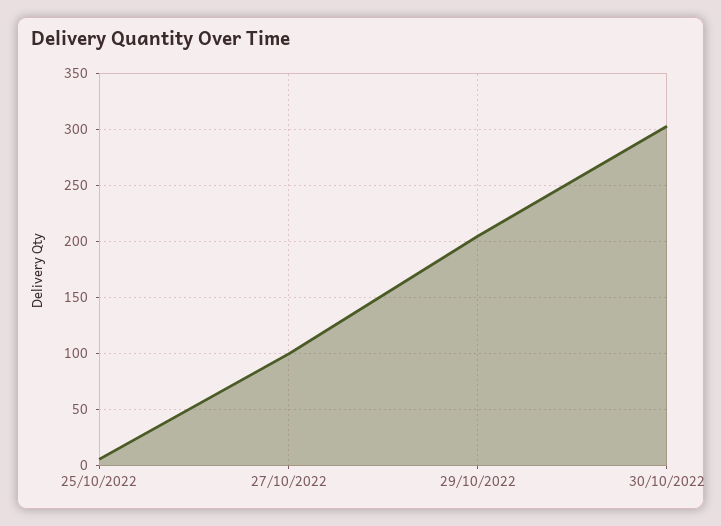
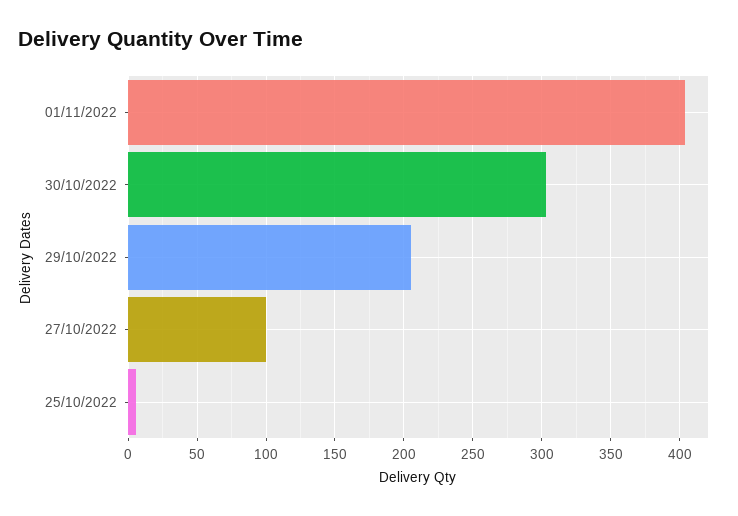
01/11/2022: none -> 405

